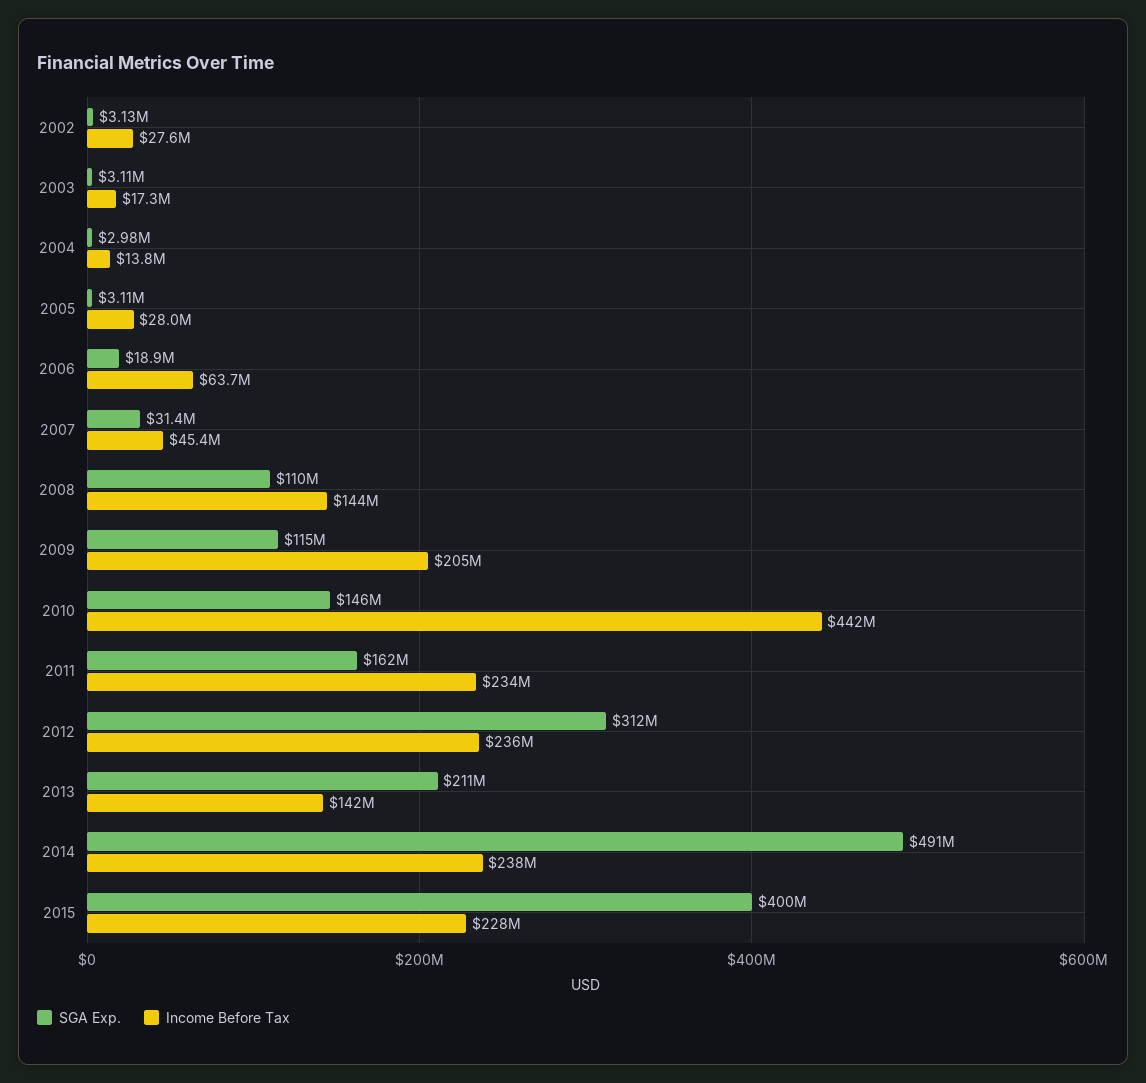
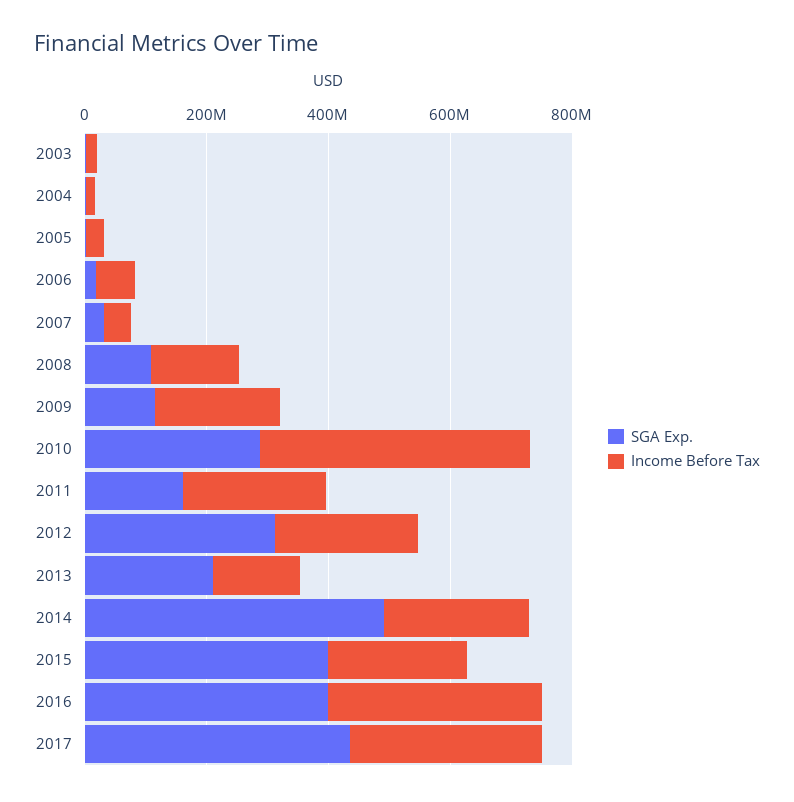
SGA Exp., 2002: 3130000 -> none
Income Before Tax, 2002: 27600000 -> none
SGA Exp., 2010: 146000000 -> 300000000
SGA Exp., 2016: none -> 400000000
Income Before Tax, 2016: none -> 350000000
SGA Exp., 2017: none -> 450000000
Income Before Tax, 2017: none -> 300000000

